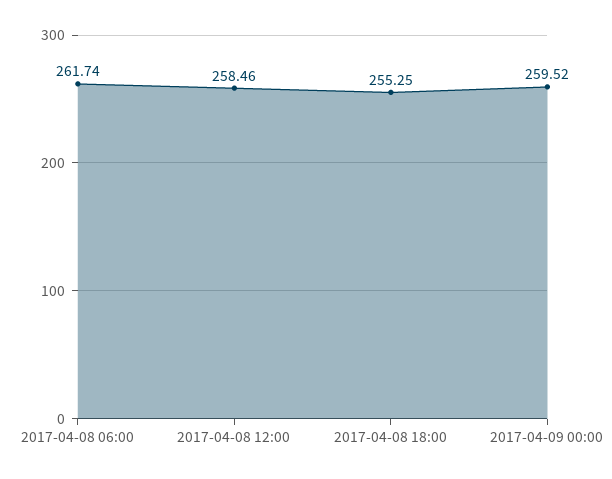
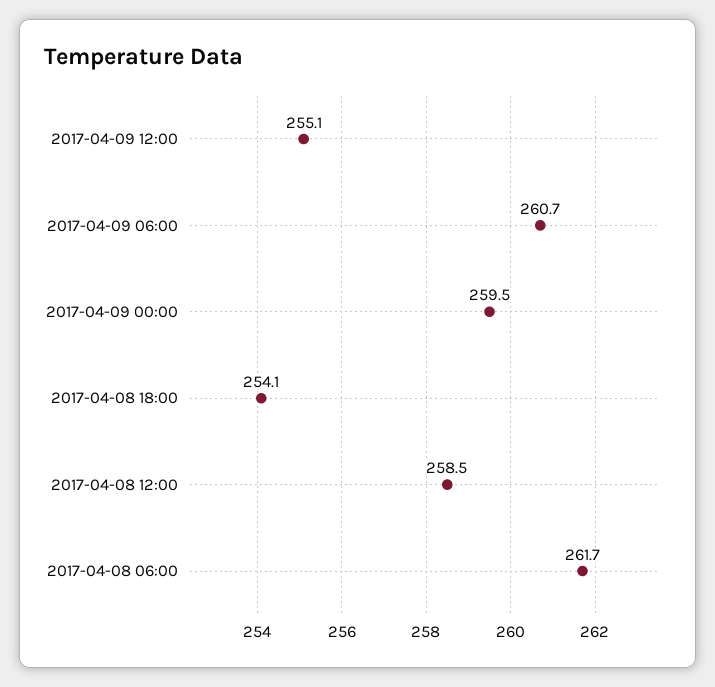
2017-04-08 18:00: 255.25 -> 254.1
2017-04-09 12:00: none -> 255.1
2017-04-09 06:00: none -> 260.7

